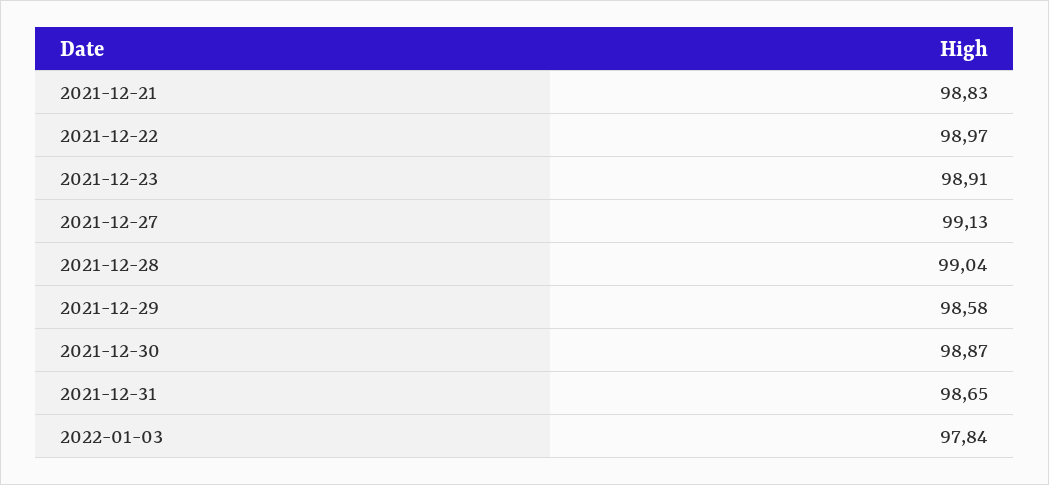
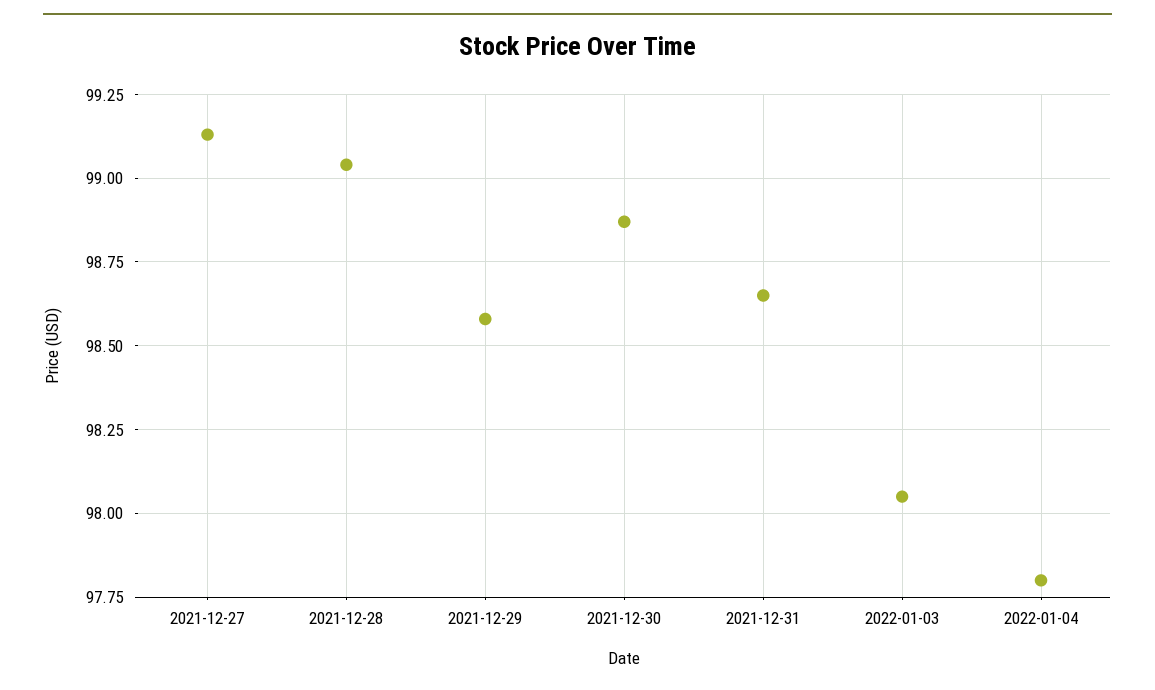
2021-12-21: 98.83 -> none
2021-12-22: 98.97 -> none
2021-12-23: 98.91 -> none
2022-01-03: 97.84 -> 98.05
2022-01-04: none -> 97.8

